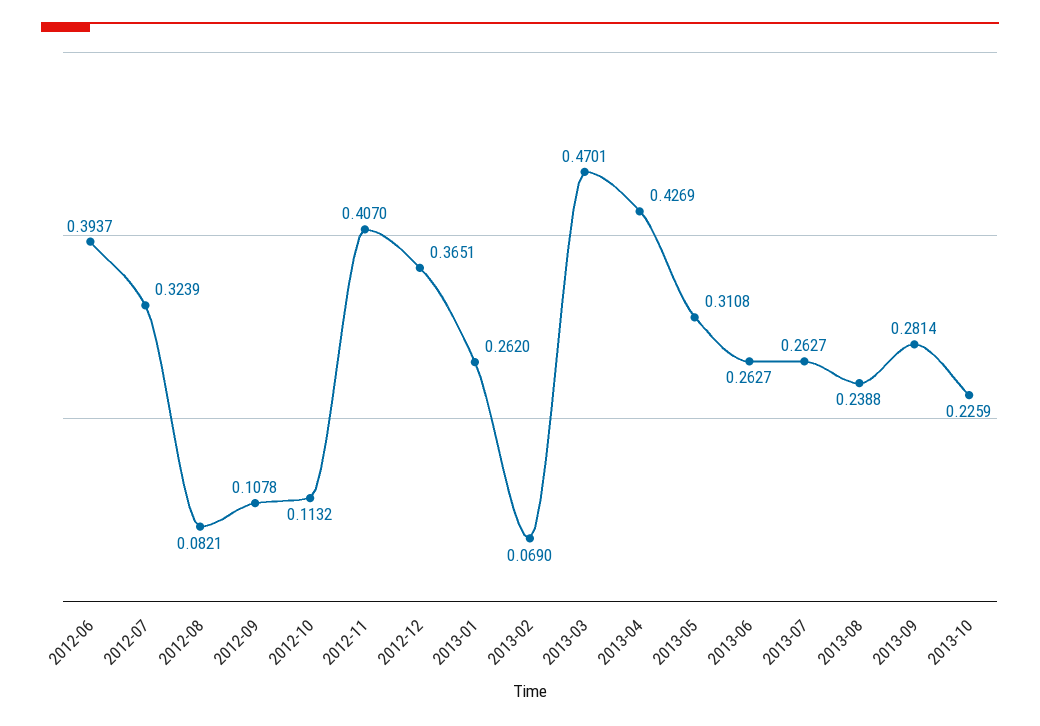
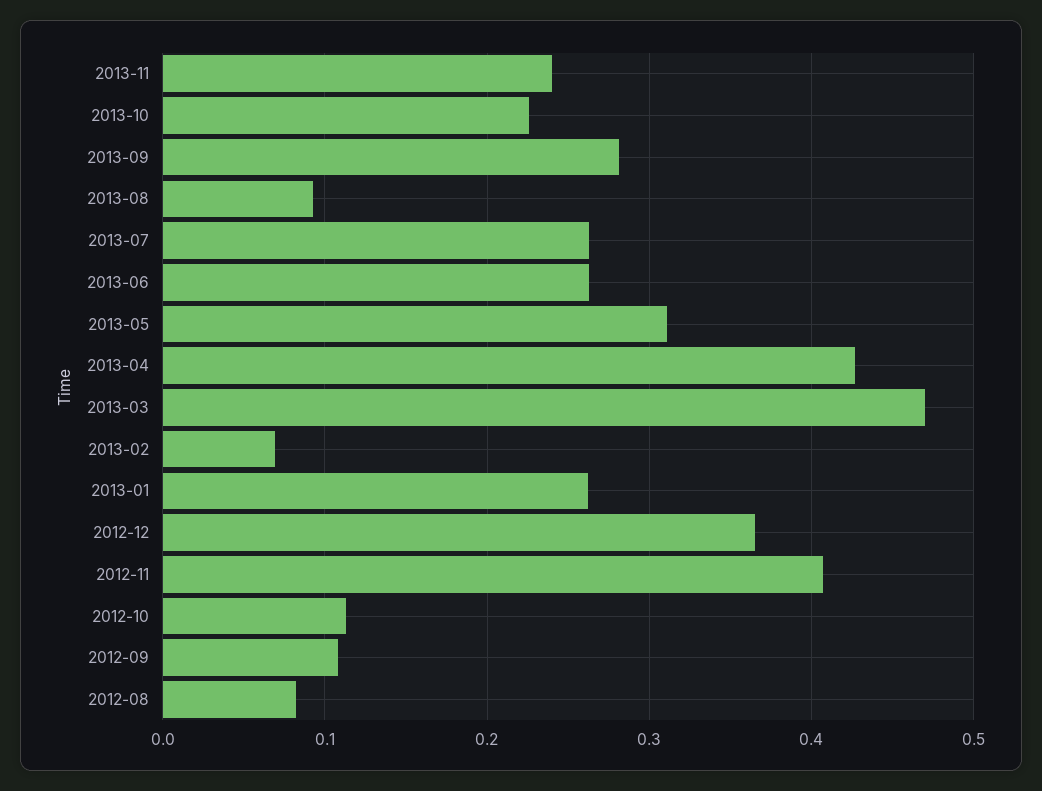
2012-06: 0.3937 -> none
2012-07: 0.3239 -> none
2013-08: 0.2388 -> 0.09
2013-11: none -> 0.24

